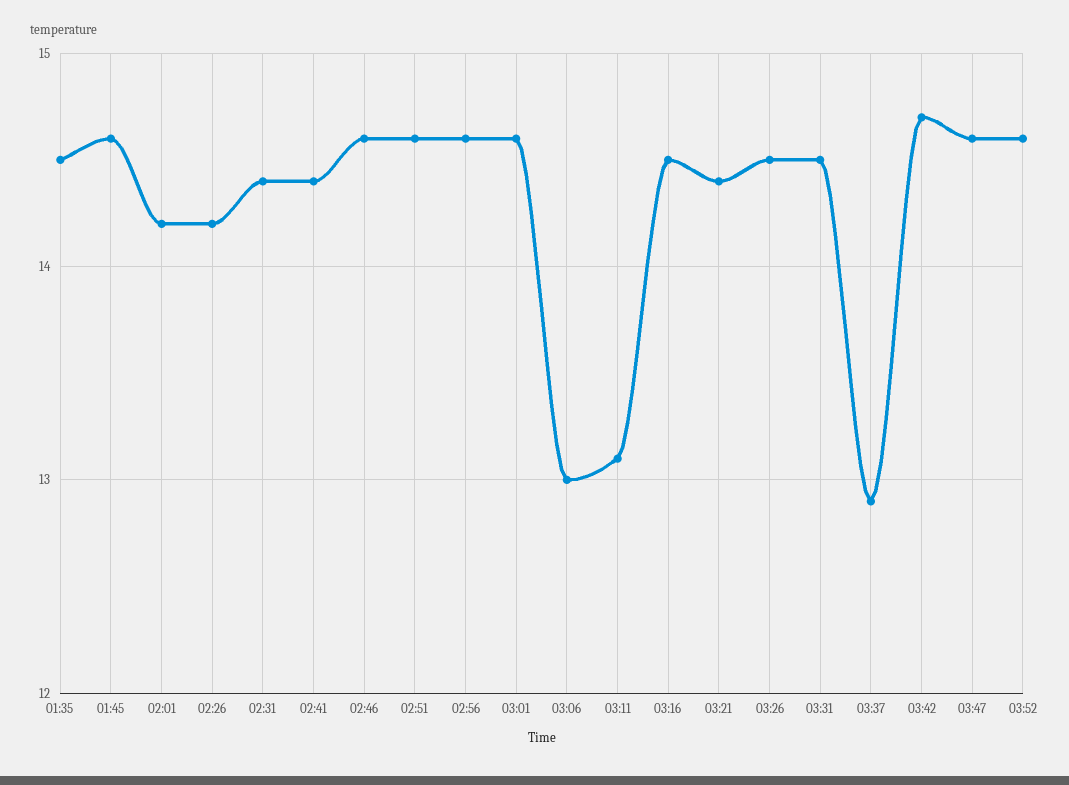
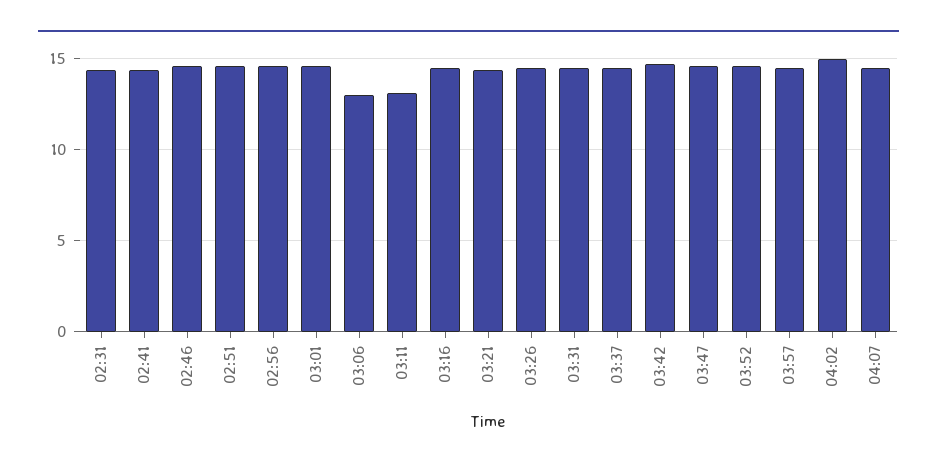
01:35: 14.5 -> none
01:45: 14.6 -> none
02:01: 14.2 -> none
02:26: 14.2 -> none
03:37: 12.9 -> 14.5
03:57: none -> 14.5
04:02: none -> 15
04:07: none -> 14.5

